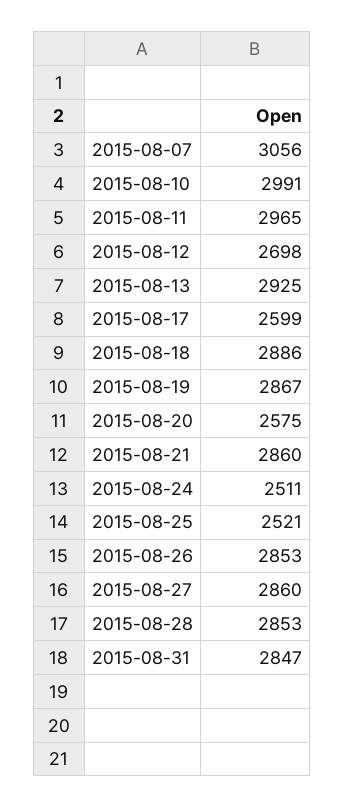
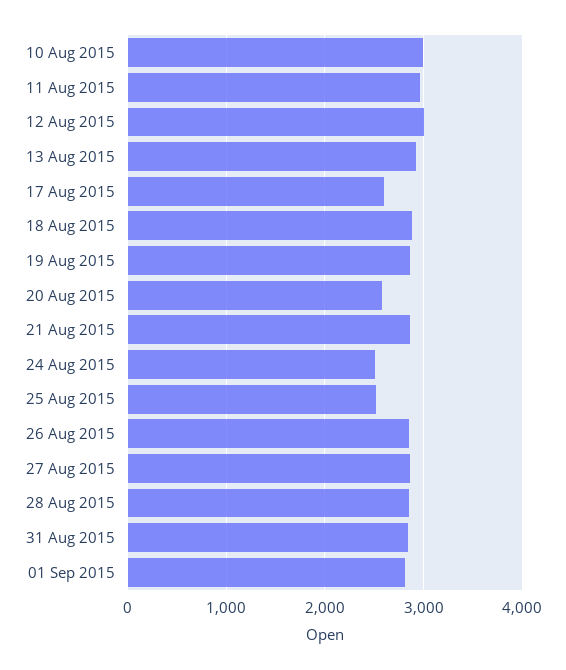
2015-08-07: 3056 -> none
2015-08-12: 2698 -> 3000
01 Sep 2015: none -> 2800

